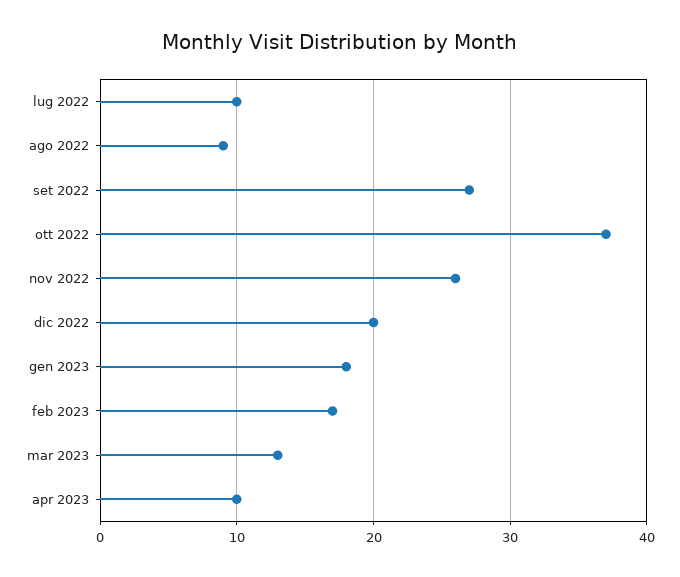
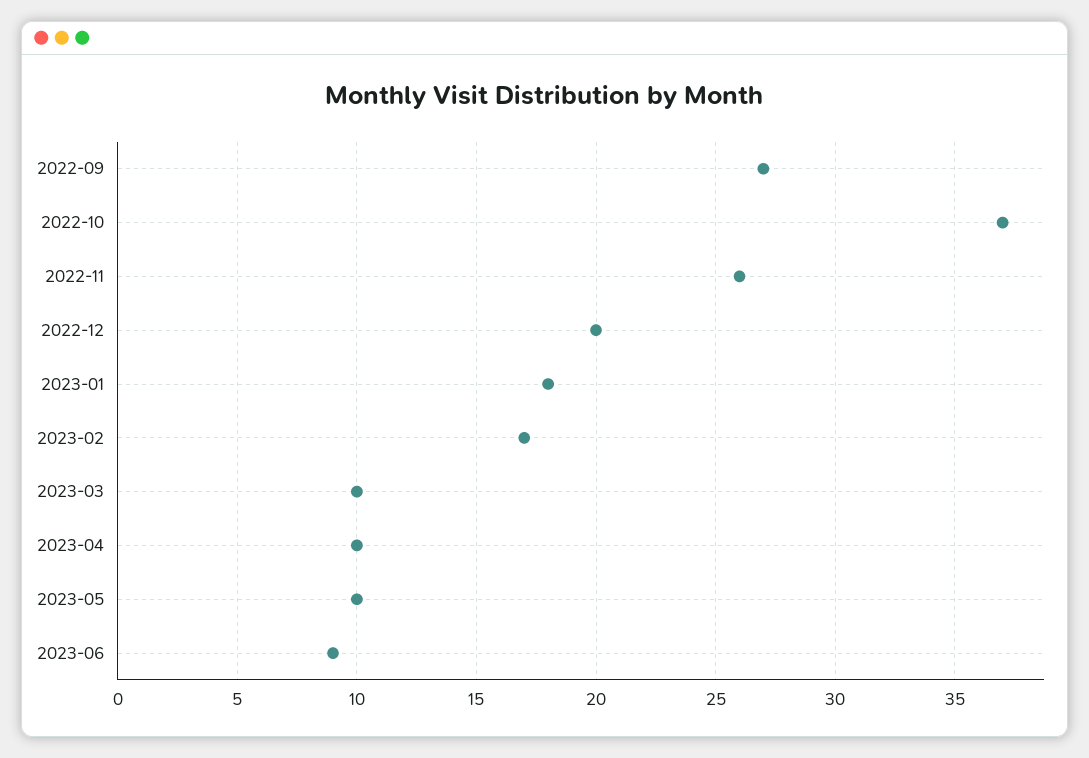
lug 2022: 10 -> none
ago 2022: 9 -> none
mar 2023: 13 -> 10
2023-05: none -> 10
2023-06: none -> 9

